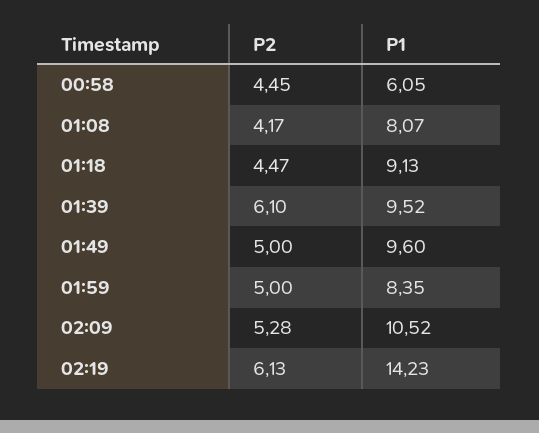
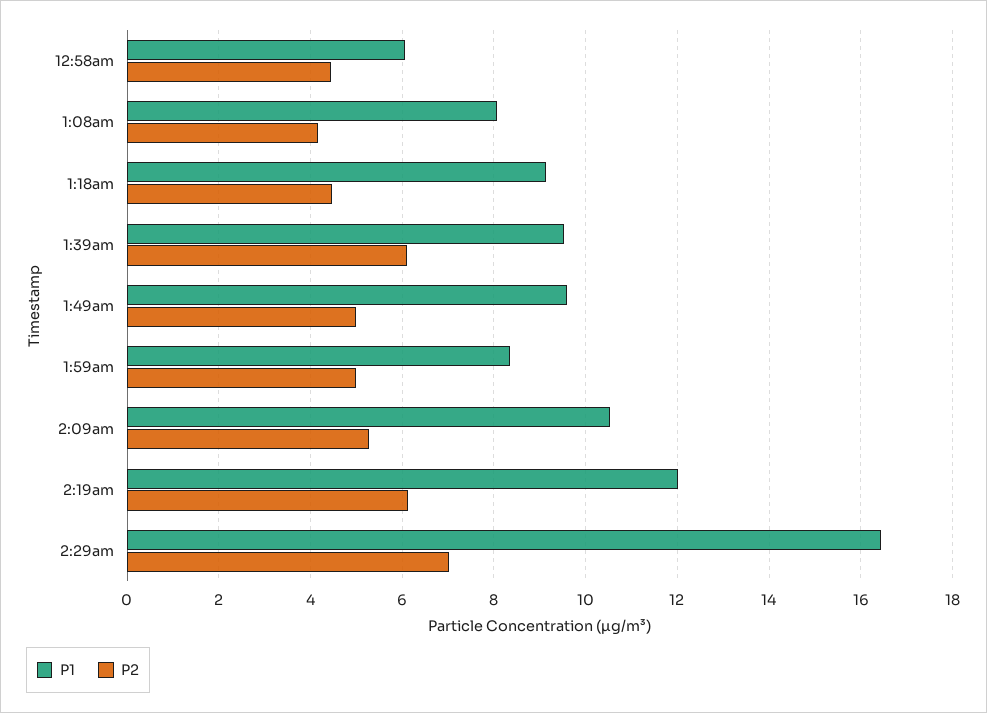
P1, 02:19: 14.23 -> 12
P1, 2:29am: none -> 16.4
P2, 2:29am: none -> 7

